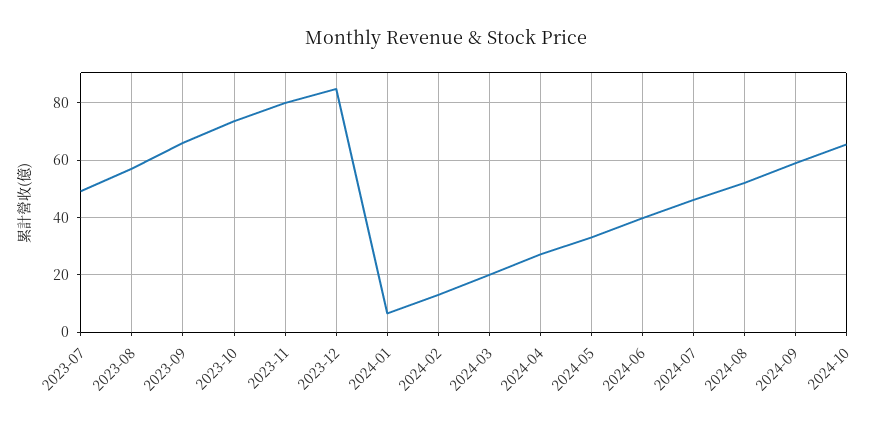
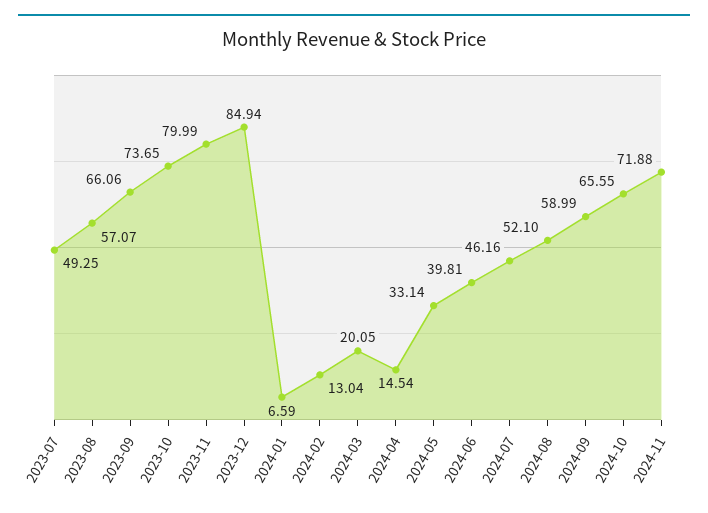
2024-04: 27.5 -> 14.54
2024-11: none -> 71.88

